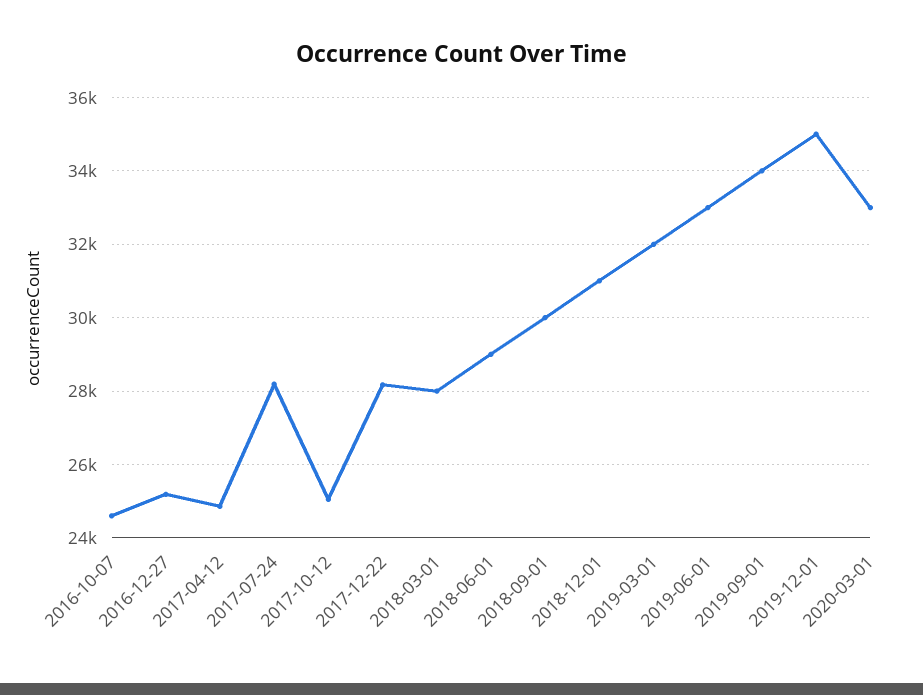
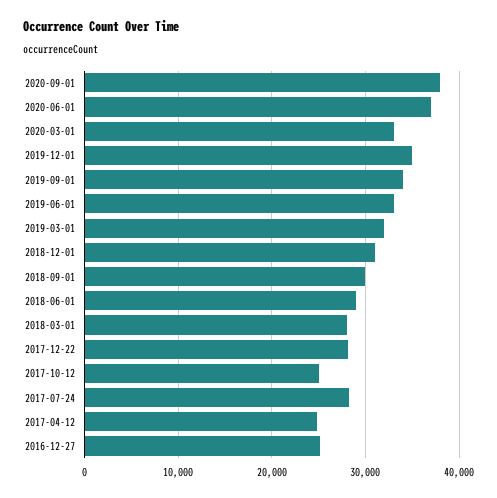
2016-10-07: 24600 -> none
2020-09-01: none -> 38000
2020-06-01: none -> 37000

